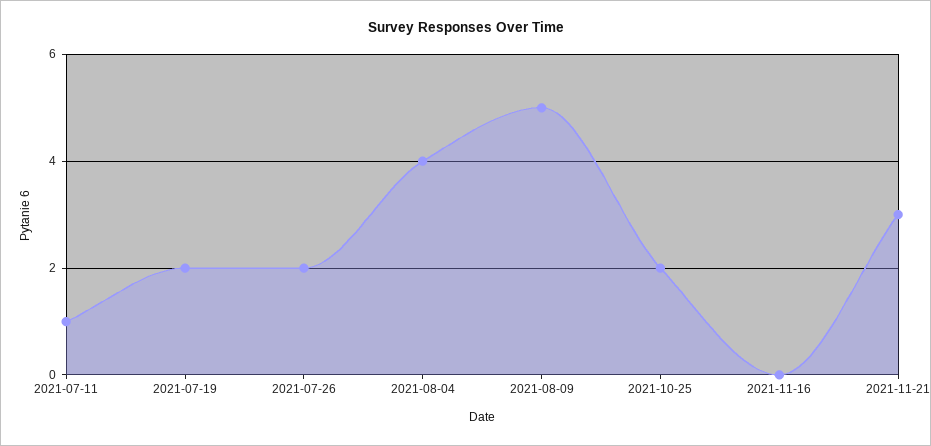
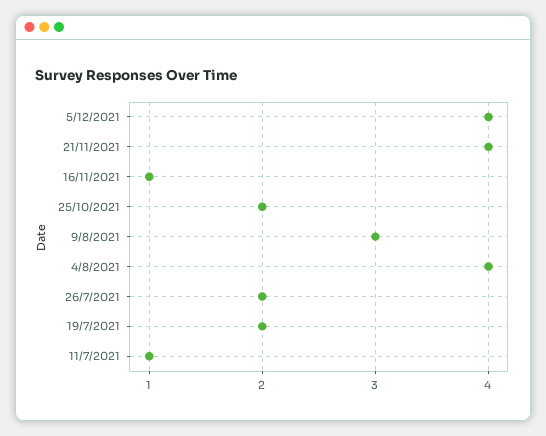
2021-08-09: 5 -> 3
2021-11-16: 0 -> 1
2021-11-21: 3 -> 4
5/12/2021: none -> 4

